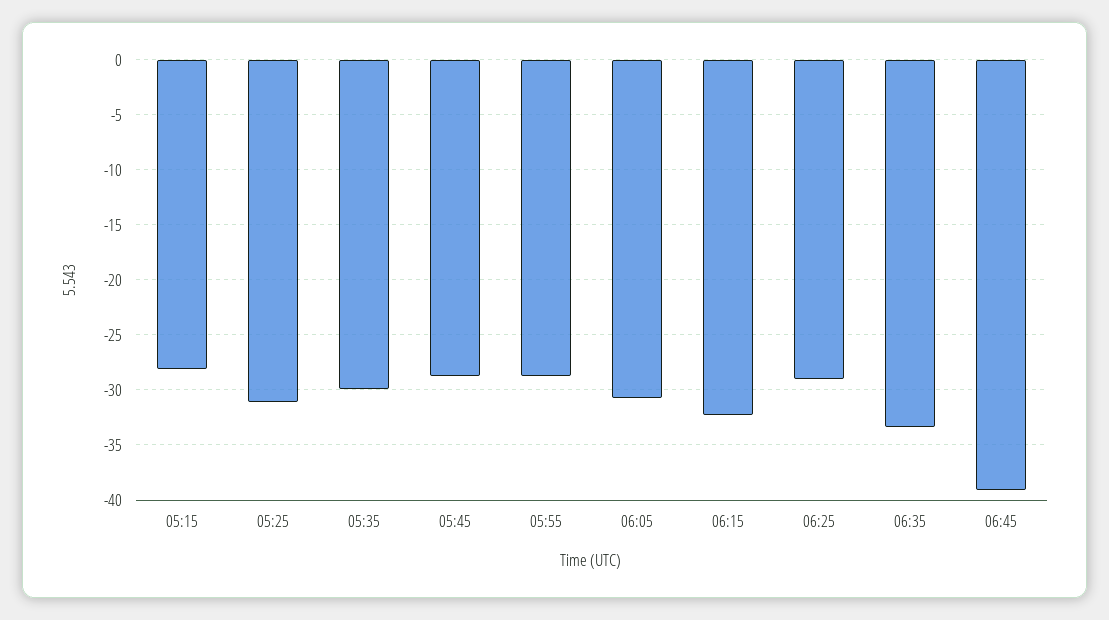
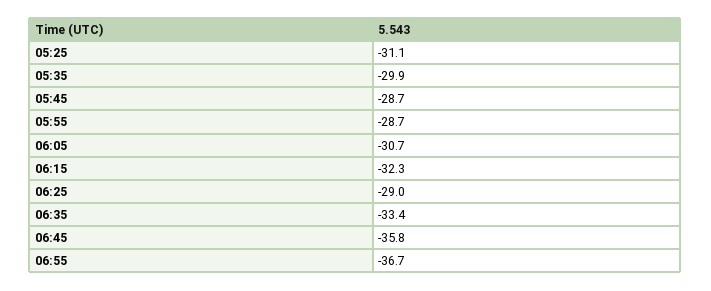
05:15: -28 -> none
06:45: -39 -> -35.8
06:55: none -> -36.7

